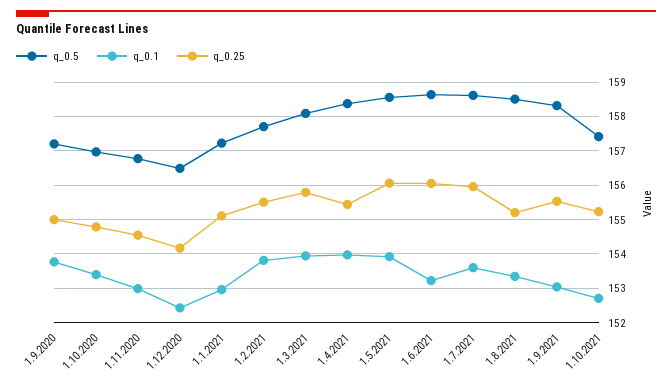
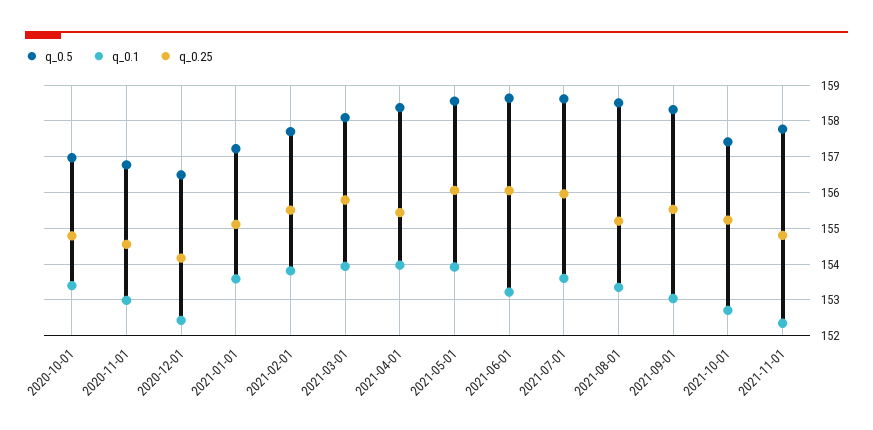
q_0.5, 1.9.2020: 157.2 -> none
q_0.1, 1.9.2020: 153.8 -> none
q_0.25, 1.9.2020: 155 -> none
q_0.1, 1.1.2021: 153 -> 153.6
q_0.5, 2021-11-01: none -> 157.8
q_0.1, 2021-11-01: none -> 152.4
q_0.25, 2021-11-01: none -> 154.8

